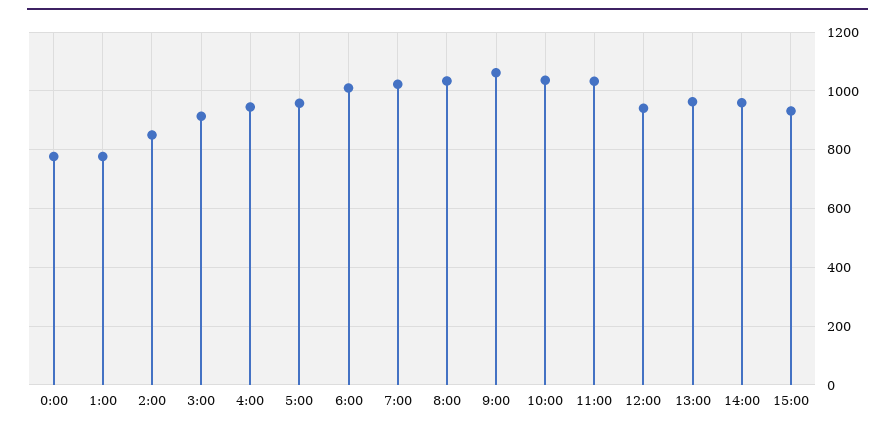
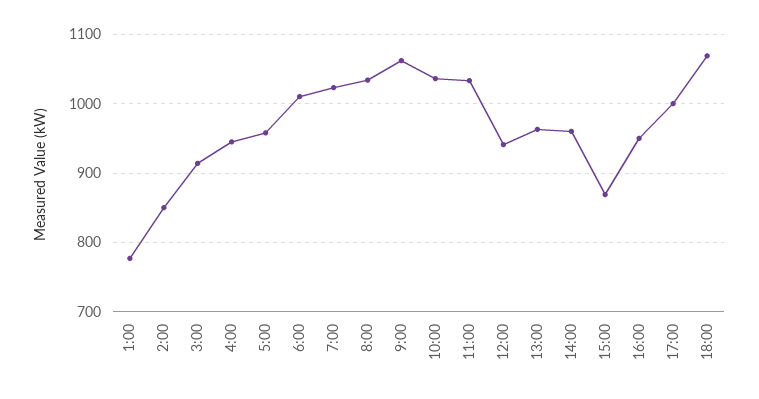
0:00: 775 -> none
15:00: 925 -> 870
16:00: none -> 950
17:00: none -> 1000
18:00: none -> 1070

